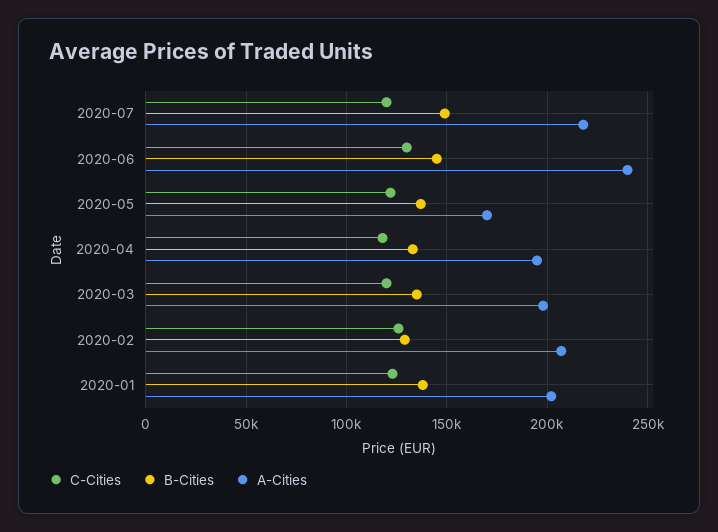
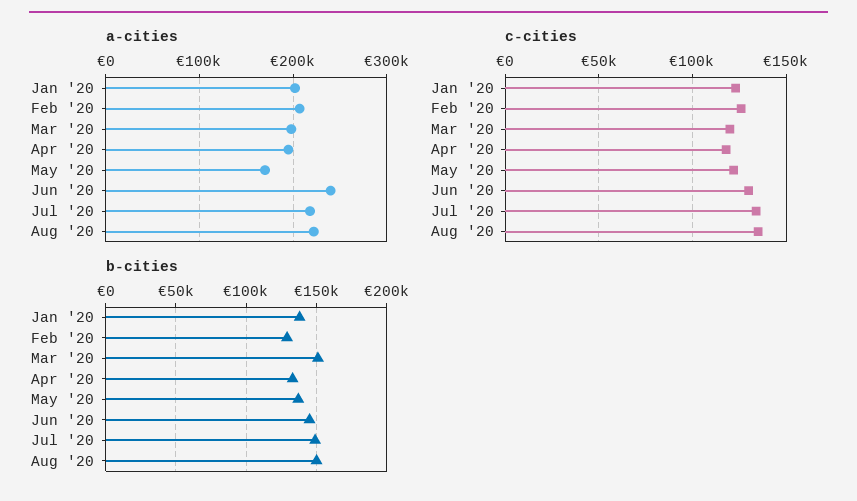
C-Cities, 2020-07: 120000 -> 135000
B-Cities, 2020-03: 135000 -> 150000
A-Cities, Aug '20: none -> 220000
C-Cities, Aug '20: none -> 135000
B-Cities, Aug '20: none -> 150000

